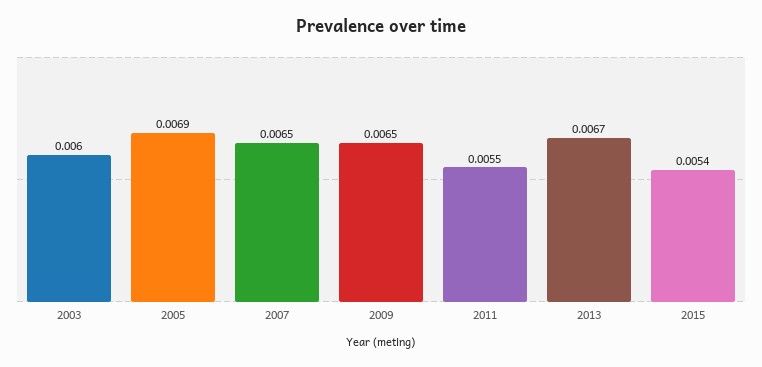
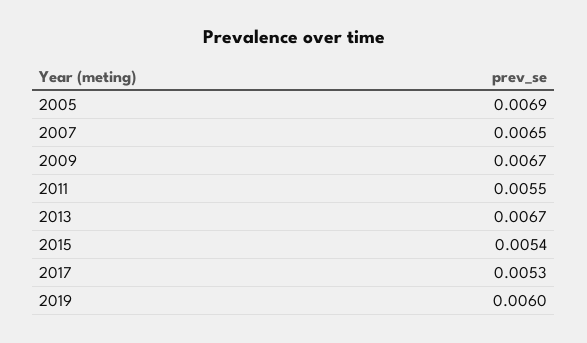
2003: 0.006 -> none
2009: 0.0065 -> 0.0067
2017: none -> 0.0053
2019: none -> 0.006

